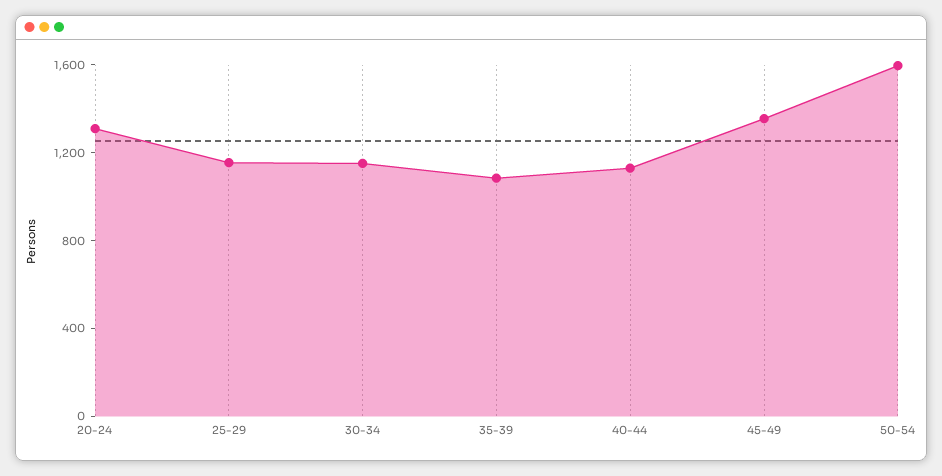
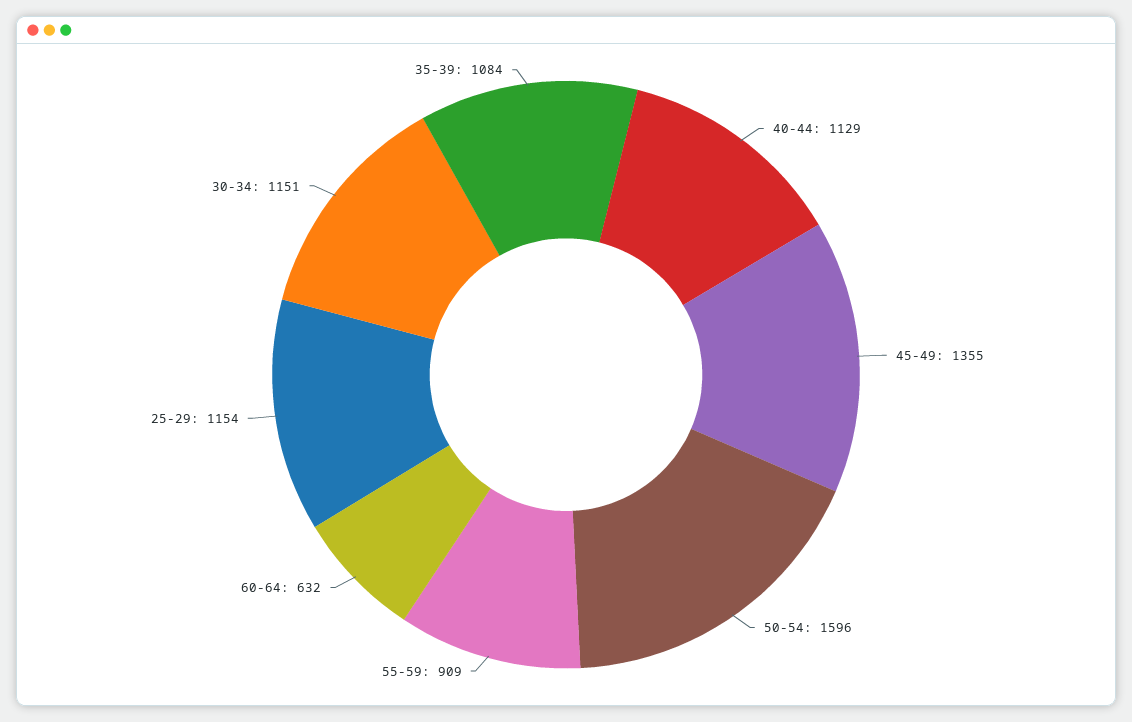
20-24: 1300 -> none
55-59: none -> 909
60-64: none -> 632

